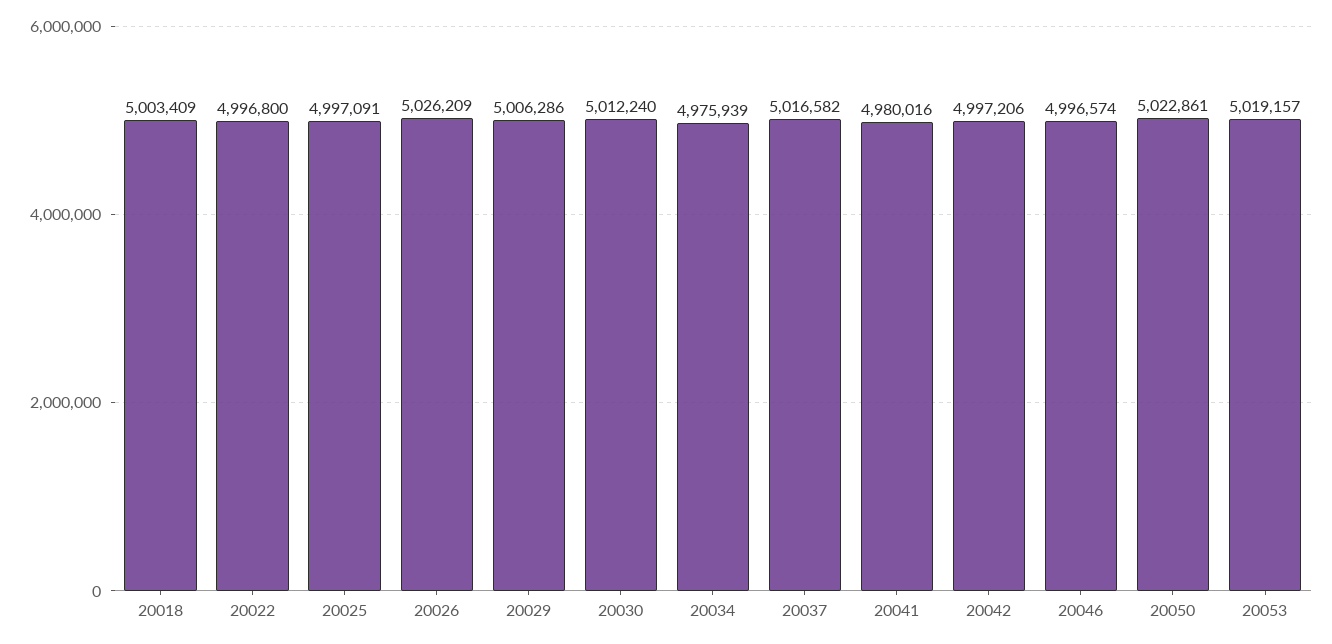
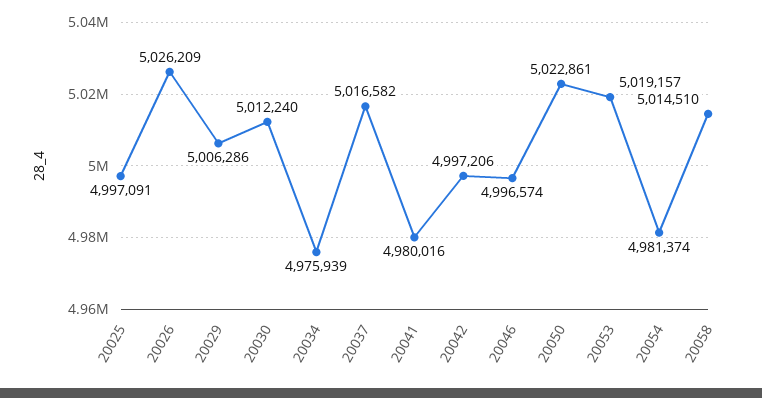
20018: 5003409 -> none
20022: 4996800 -> none
20054: none -> 4981374
20058: none -> 5014510

